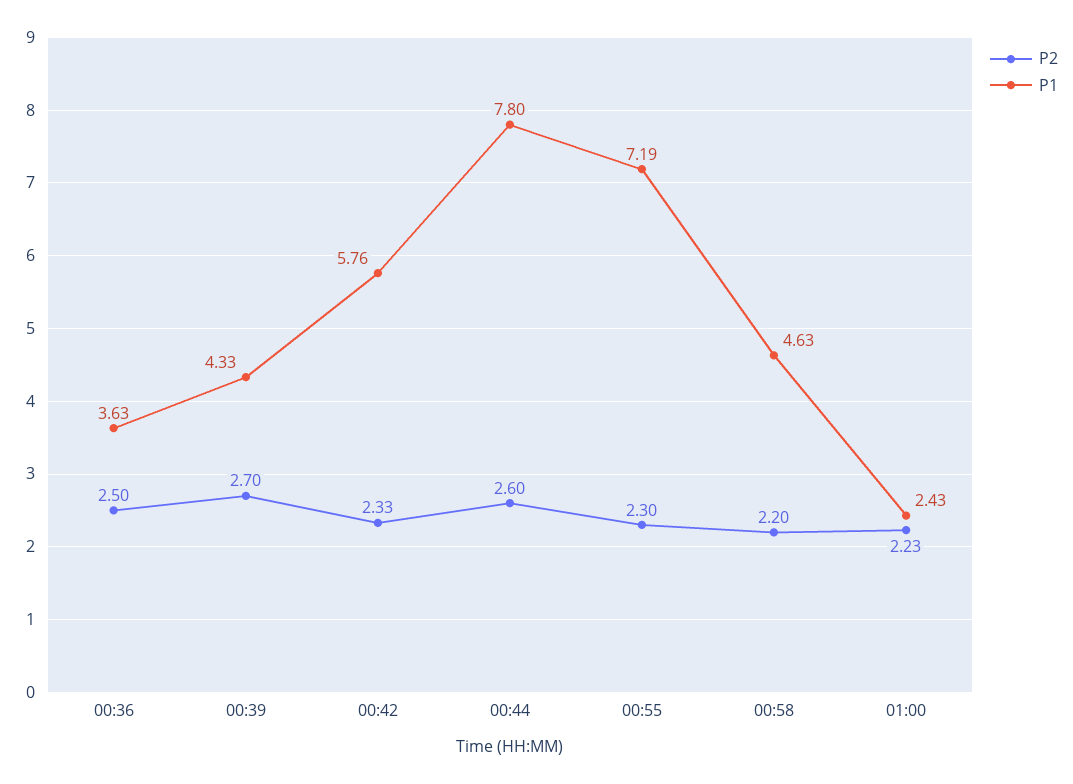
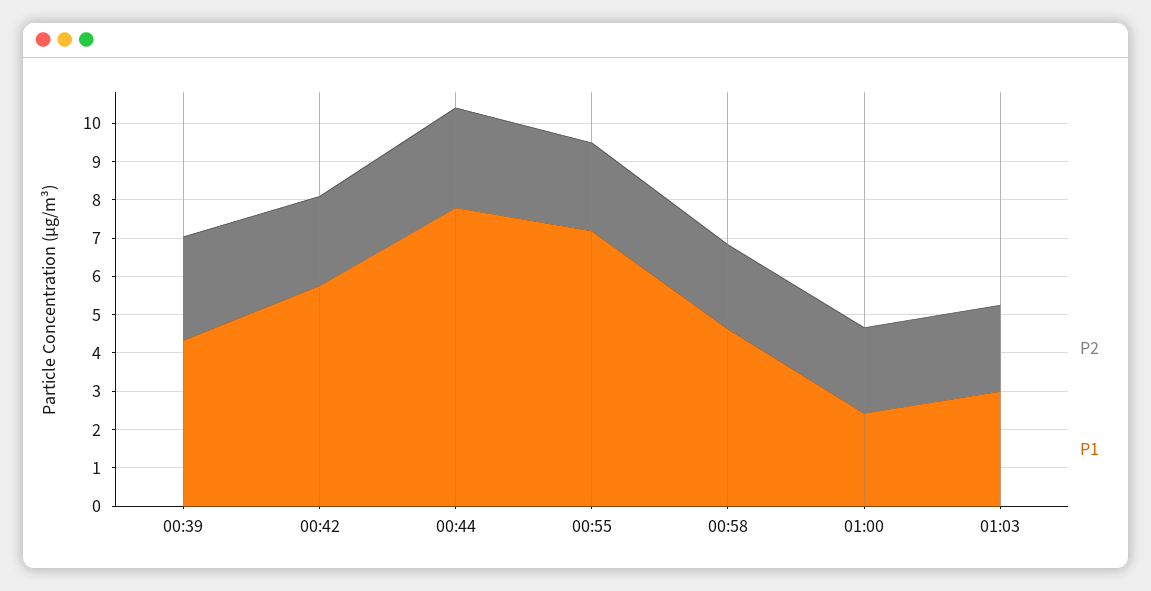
P2, 00:36: 2.5 -> none
P1, 00:36: 3.63 -> none
P2, 01:03: none -> 2.25
P1, 01:03: none -> 3

